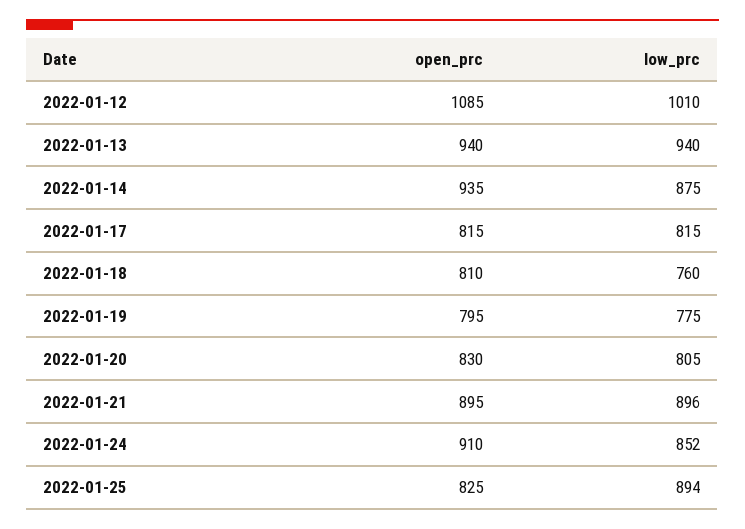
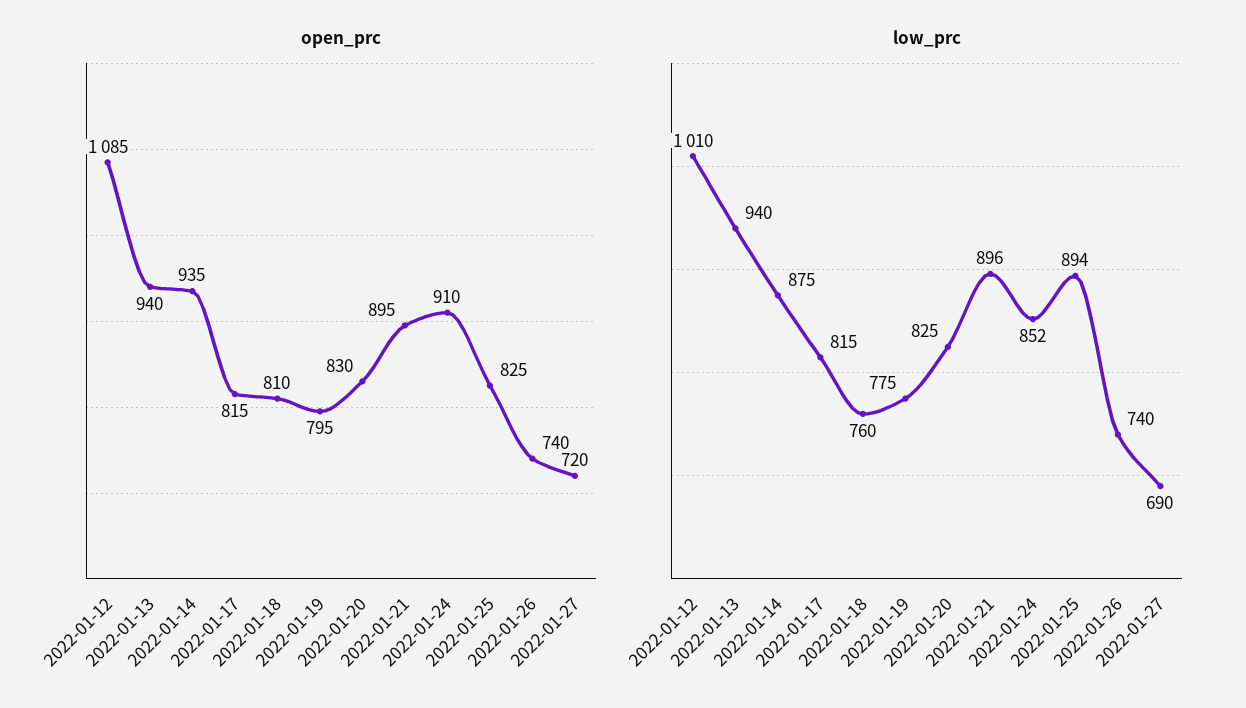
low_prc, 2022-01-20: 805 -> 825
open_prc, 2022-01-26: none -> 740
open_prc, 2022-01-27: none -> 720
low_prc, 2022-01-26: none -> 740
low_prc, 2022-01-27: none -> 690

